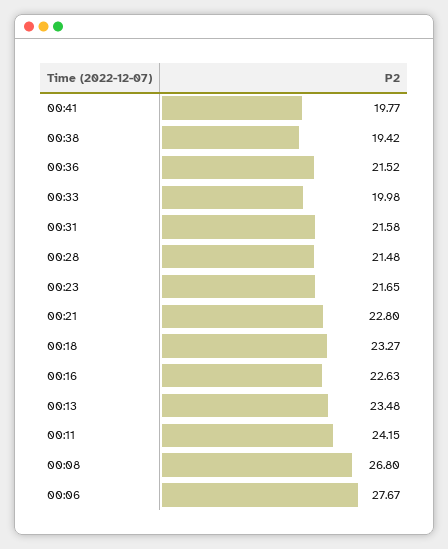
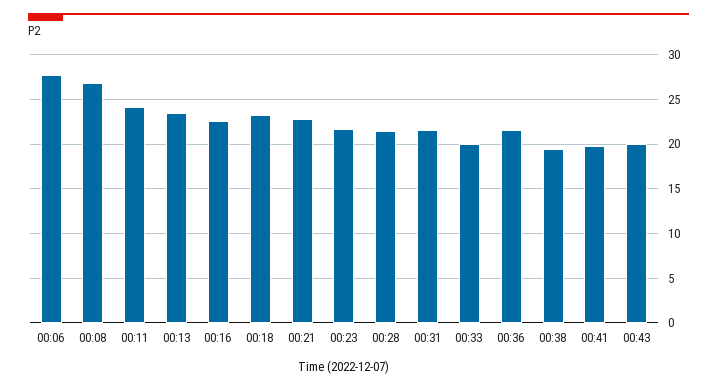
00:43: none -> 20

